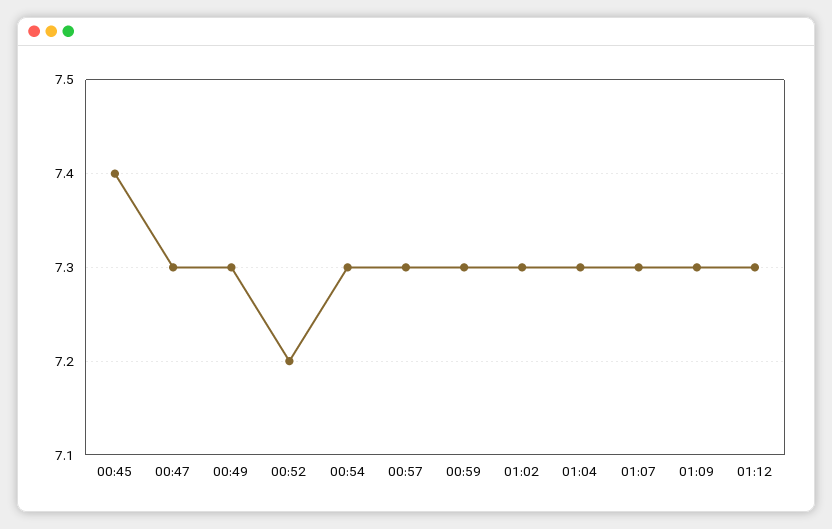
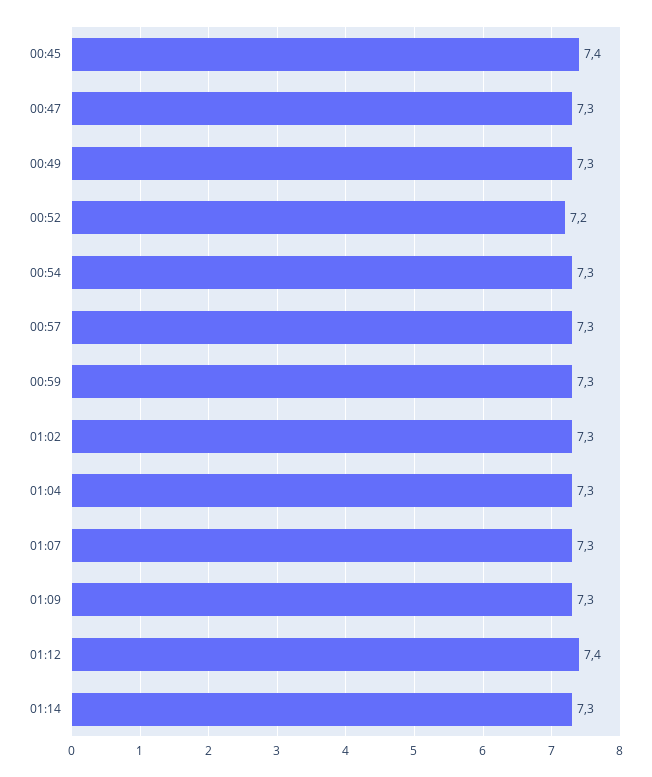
01:12: 7.3 -> 7.4
01:14: none -> 7.3

